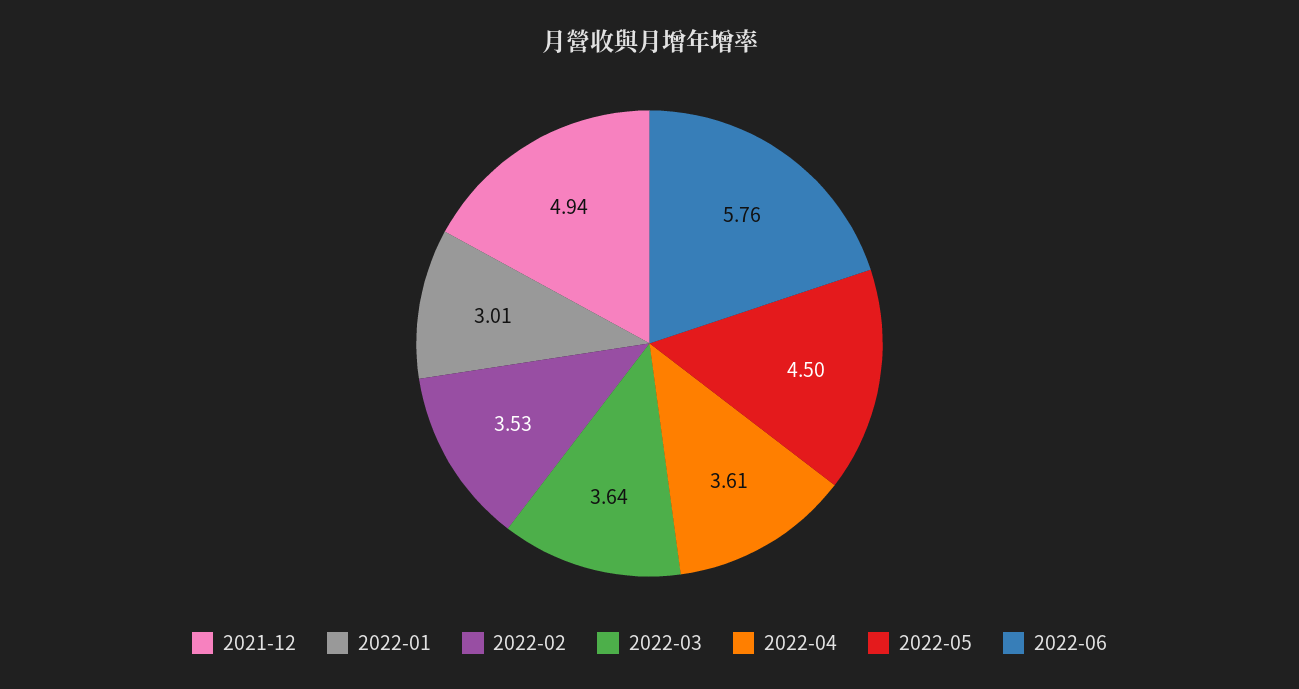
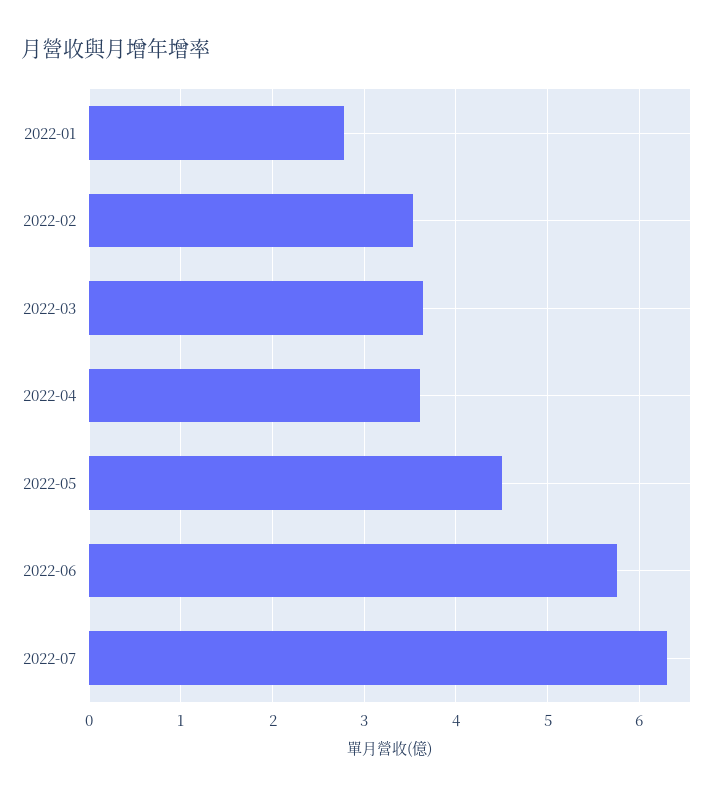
2021-12: 4.94 -> none
2022-01: 3.01 -> 2.8
2022-07: none -> 6.3

